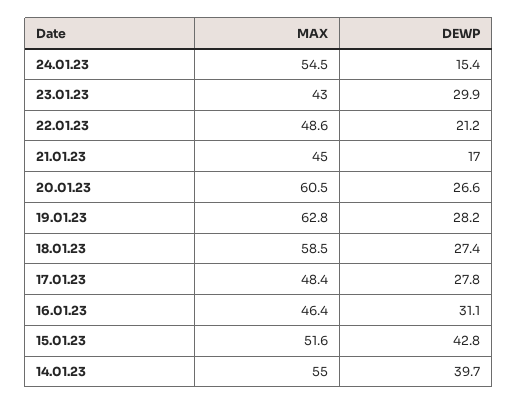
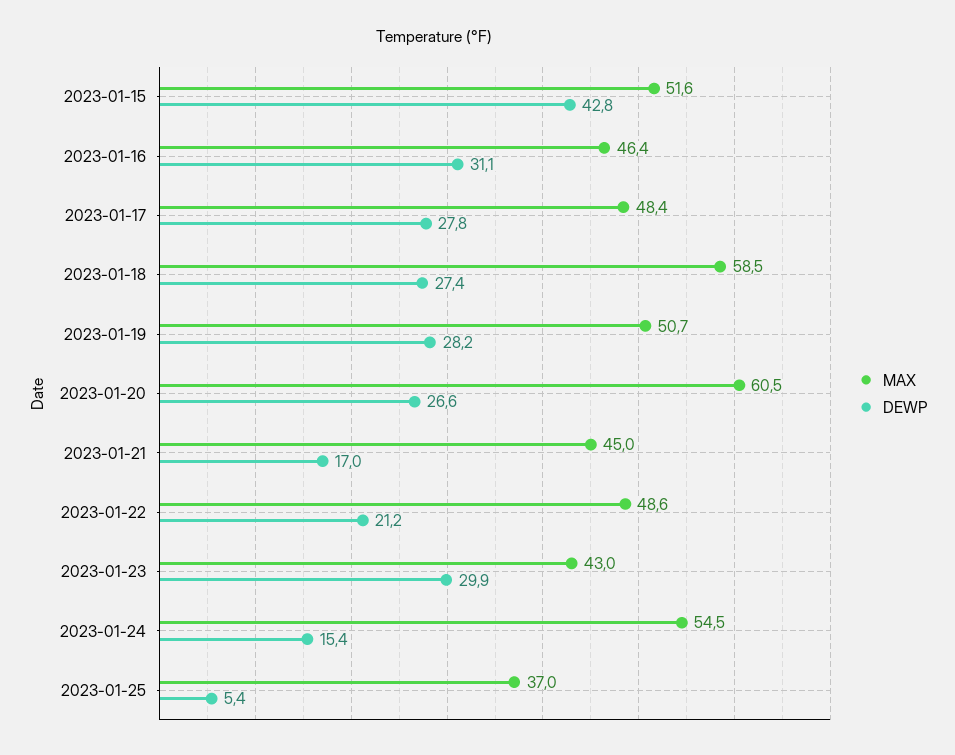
MAX, 19.01.23: 62.8 -> 50.7
MAX, 14.01.23: 55 -> none
DEWP, 14.01.23: 39.7 -> none
MAX, 2023-01-25: none -> 37
DEWP, 2023-01-25: none -> 5.4

